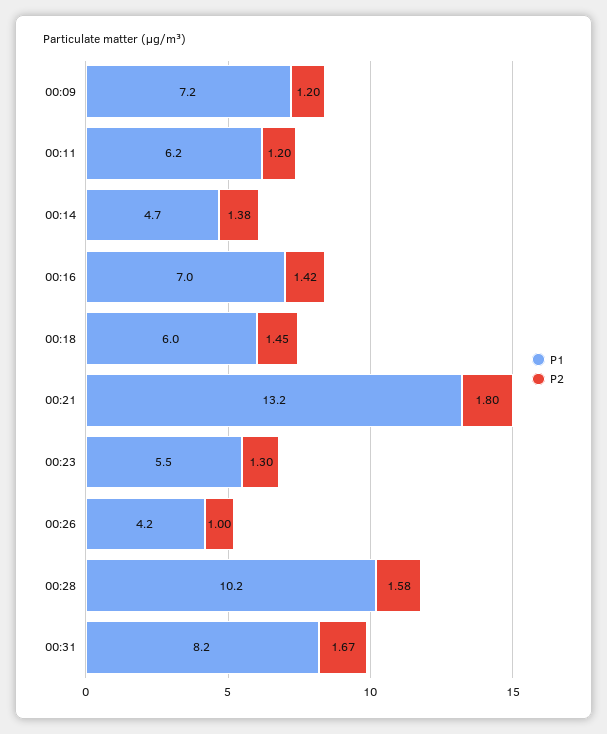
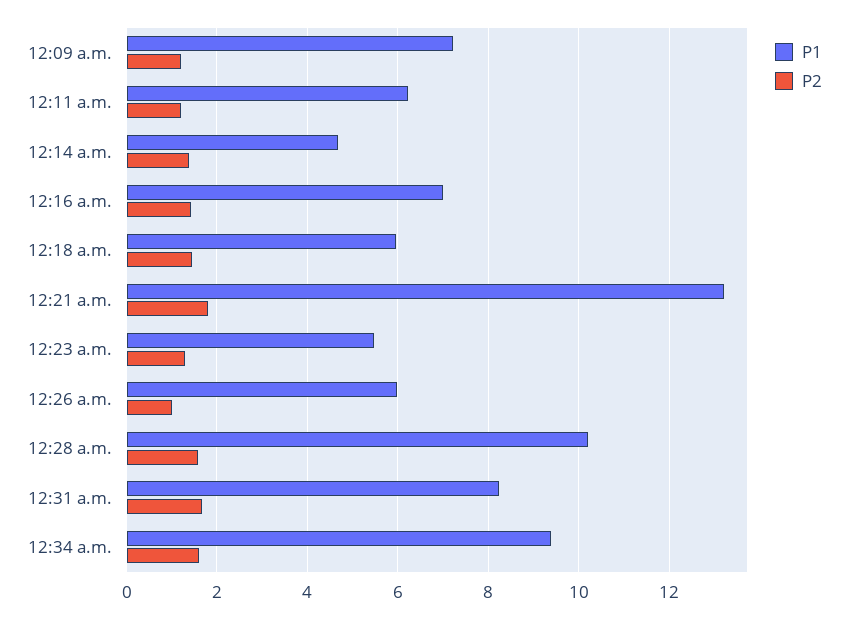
P1, 00:26: 4.2 -> 6
P1, 12:34 a.m.: none -> 9.4
P2, 12:34 a.m.: none -> 1.6

